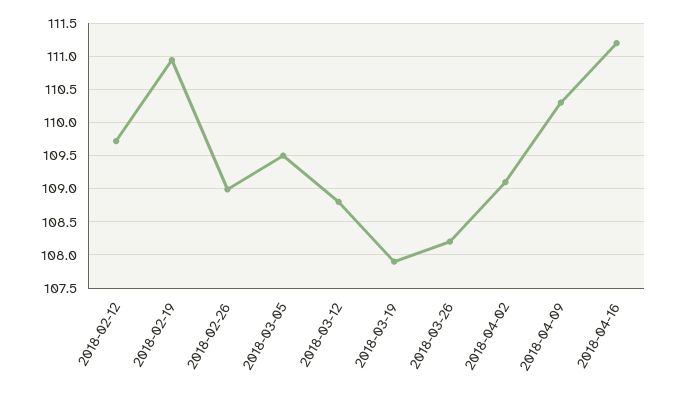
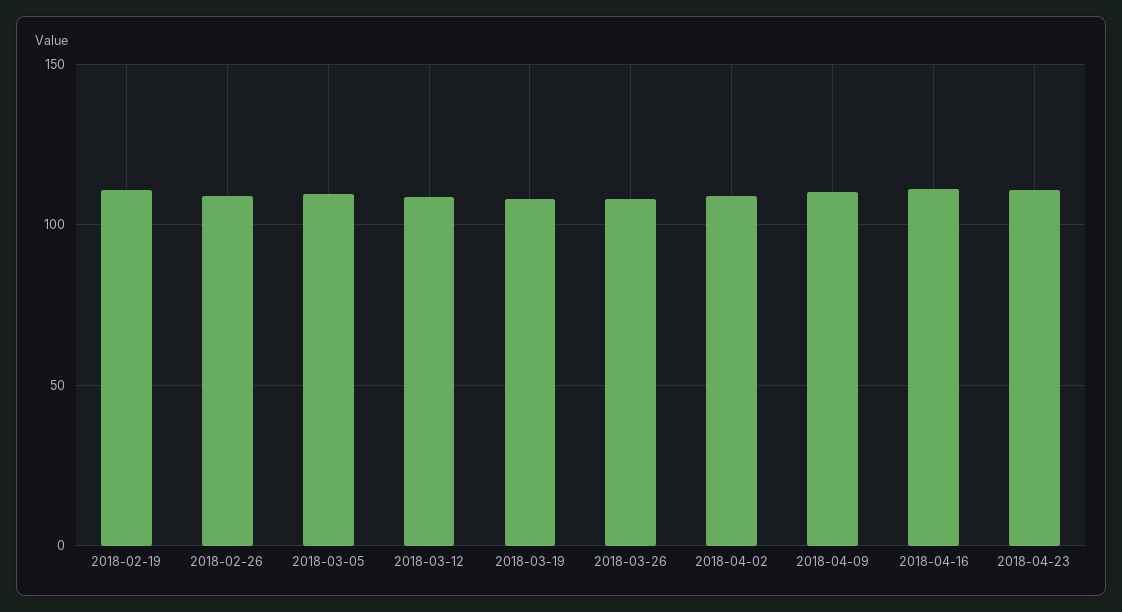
2018-02-12: 109.7 -> none
2018-04-23: none -> 110

